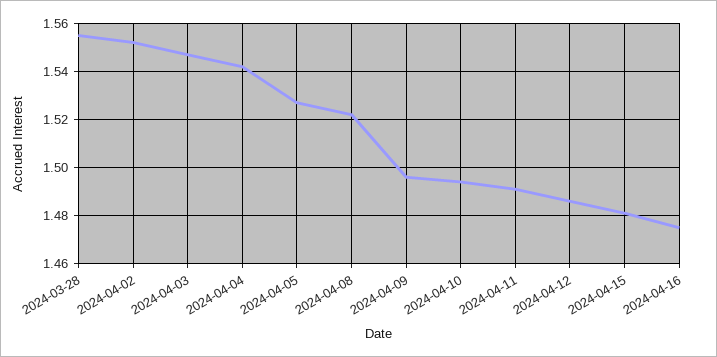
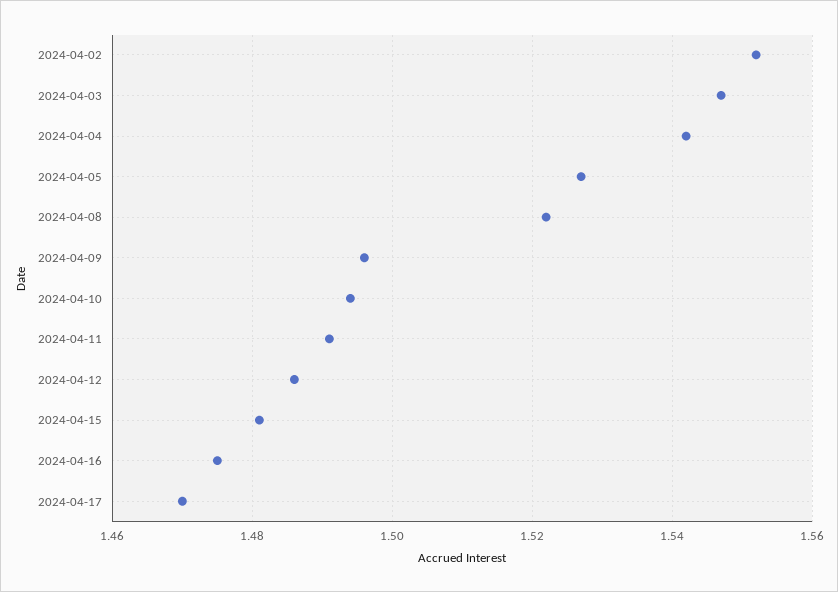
2024-03-28: 1.555 -> none
2024-04-17: none -> 1.47

